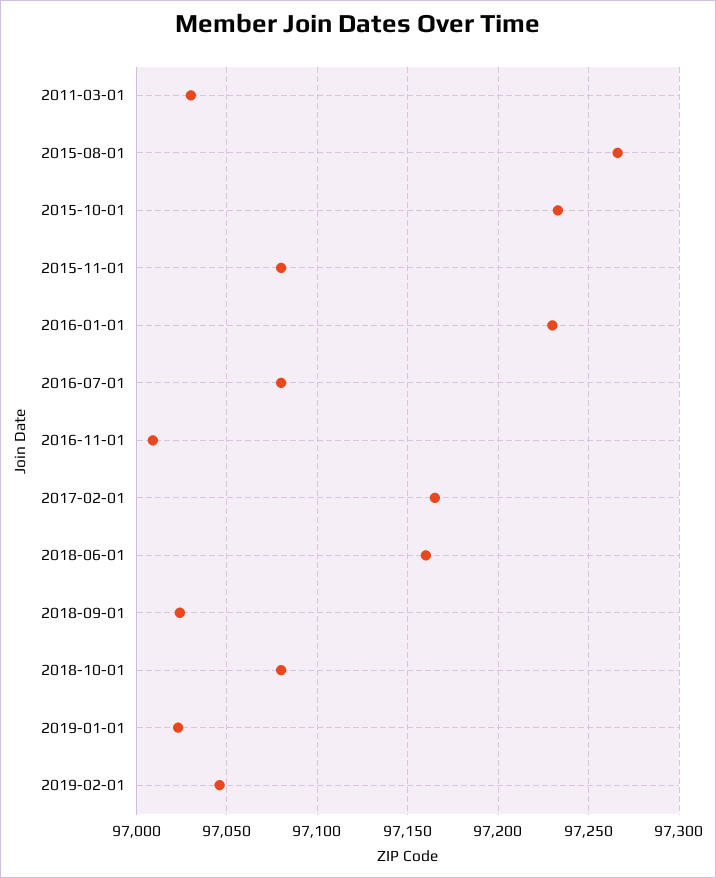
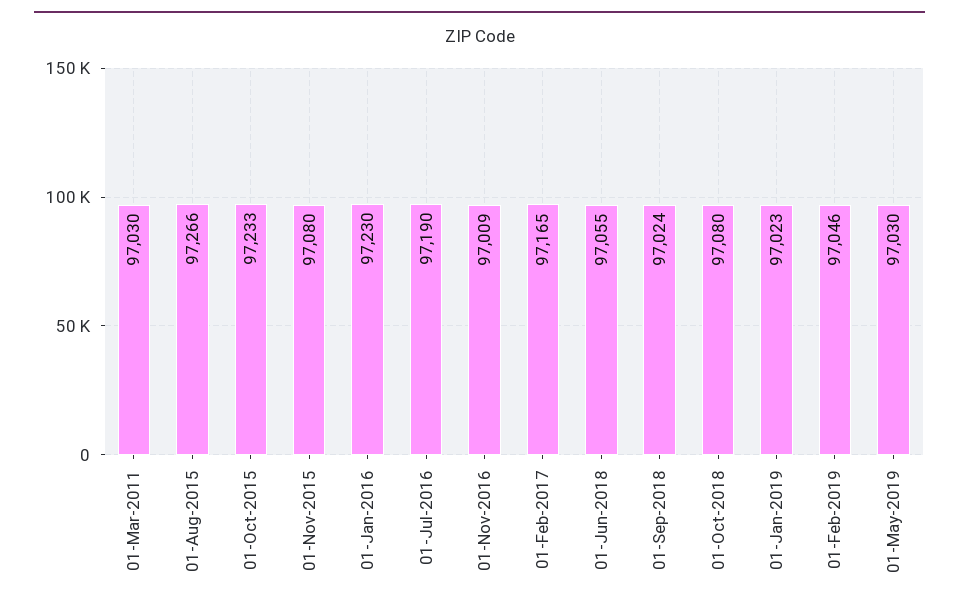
2016-07-01: 97080 -> 97190
2018-06-01: 97160 -> 97055
01-May-2019: none -> 97030

